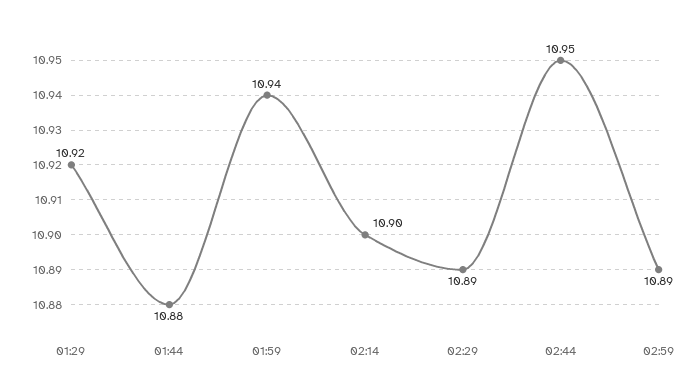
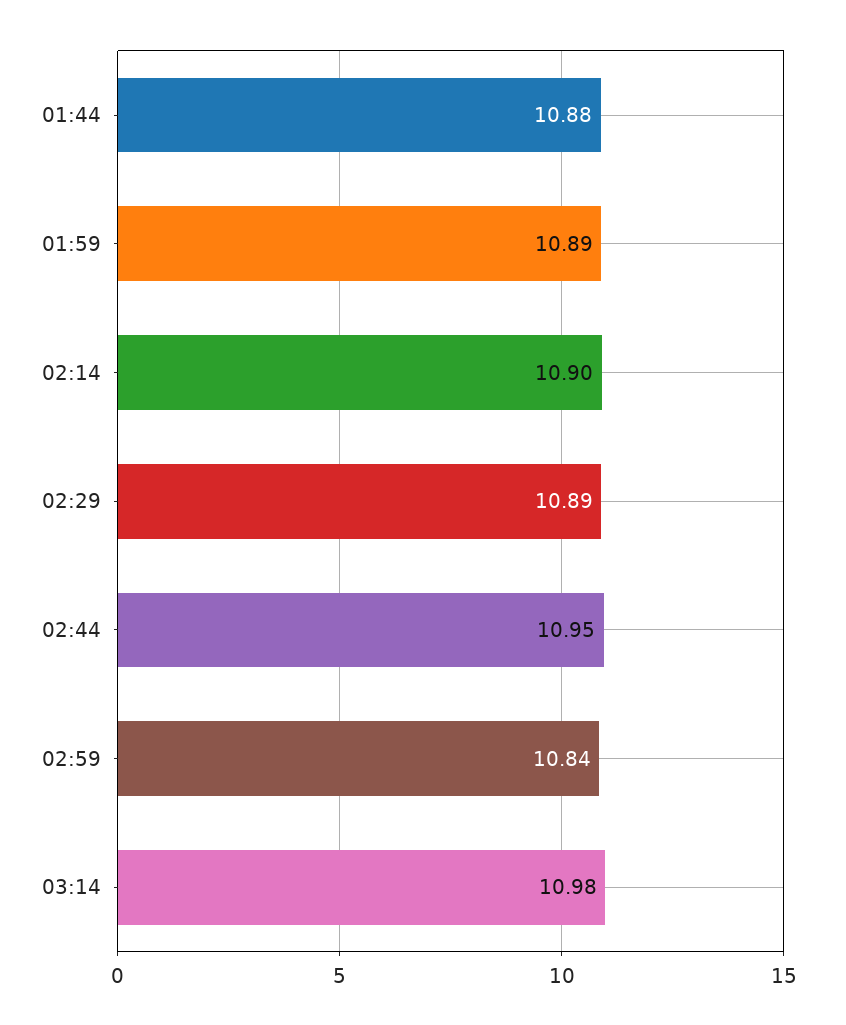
01:29: 10.92 -> none
01:59: 10.94 -> 10.89
02:59: 10.89 -> 10.84
03:14: none -> 10.98

